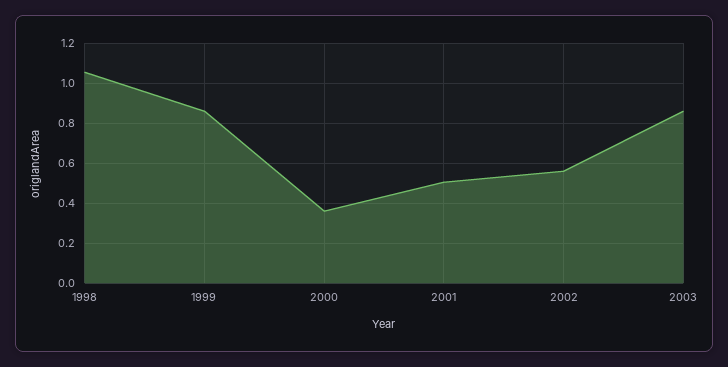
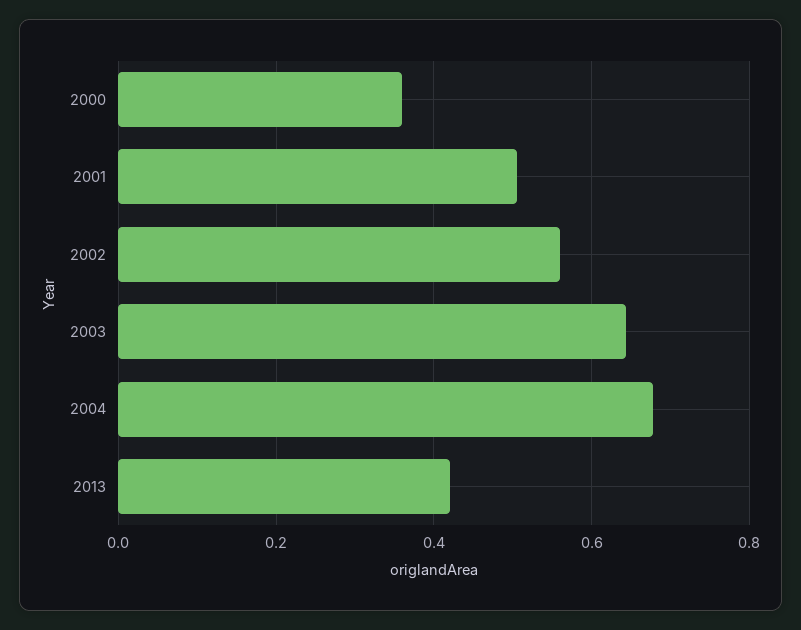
1998: 1.05 -> none
1999: 0.85 -> none
2003: 0.85 -> 0.64
2004: none -> 0.68
2013: none -> 0.42

